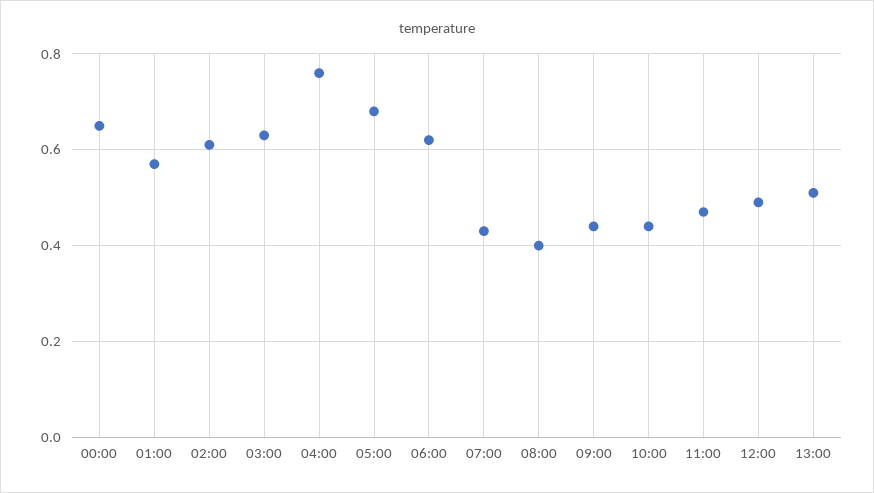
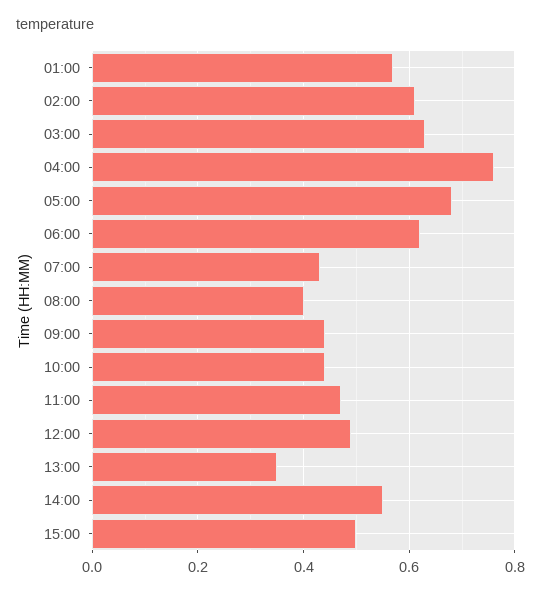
00:00: 0.65 -> none
13:00: 0.5 -> 0.35
14:00: none -> 0.55
15:00: none -> 0.5

